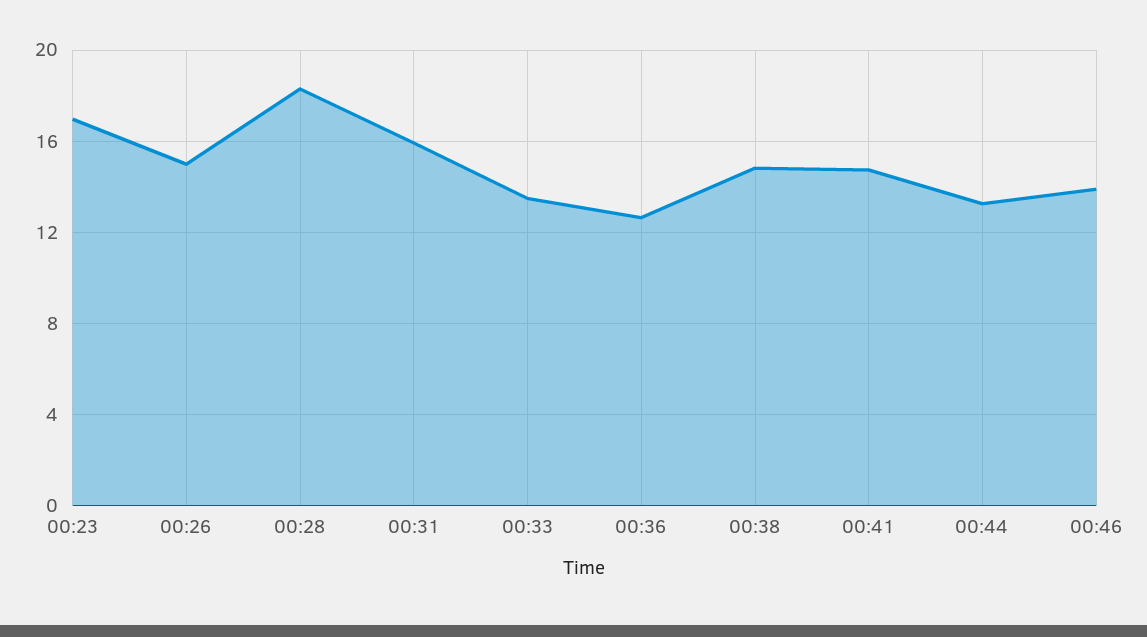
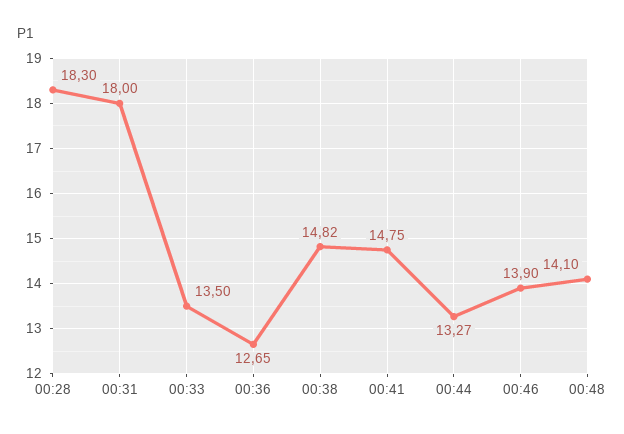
00:23: 17 -> none
00:26: 15 -> none
00:31: 16 -> 18
00:48: none -> 14.1

